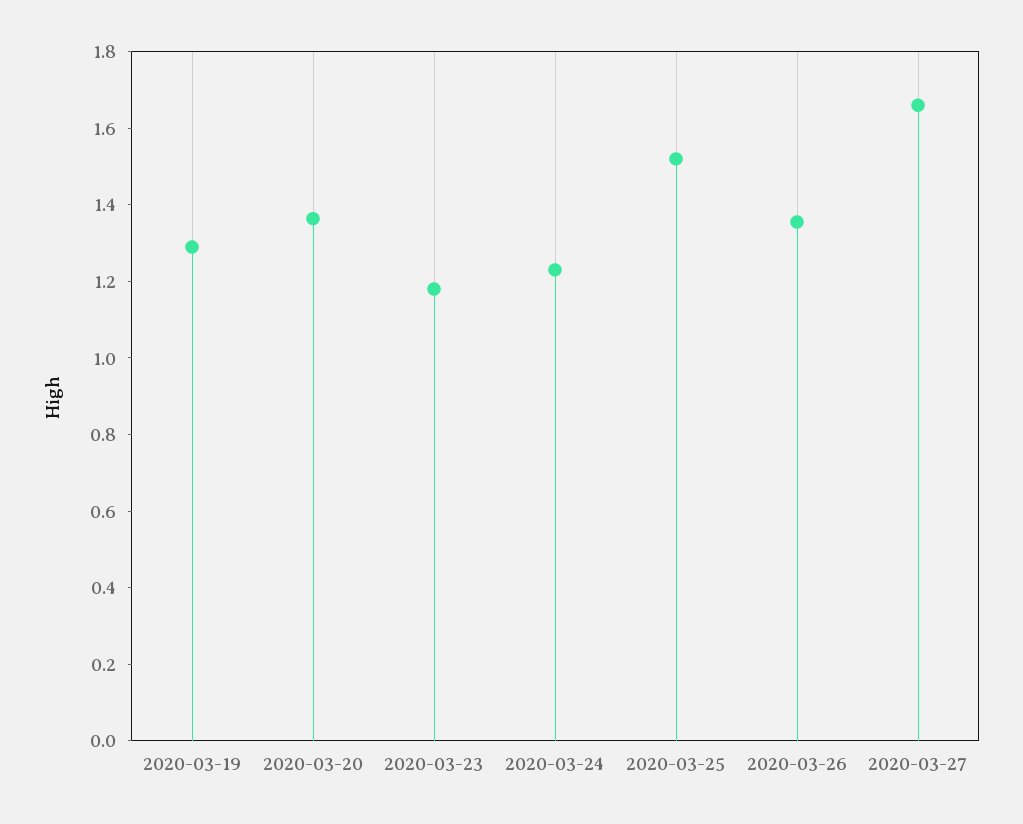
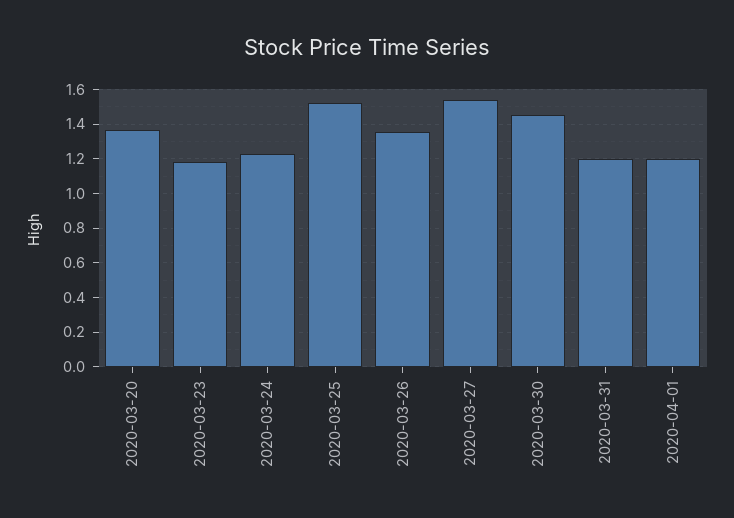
2020-03-19: 1.3 -> none
2020-03-27: 1.65 -> 1.55
2020-03-30: none -> 1.45
2020-03-31: none -> 1.2
2020-04-01: none -> 1.2

